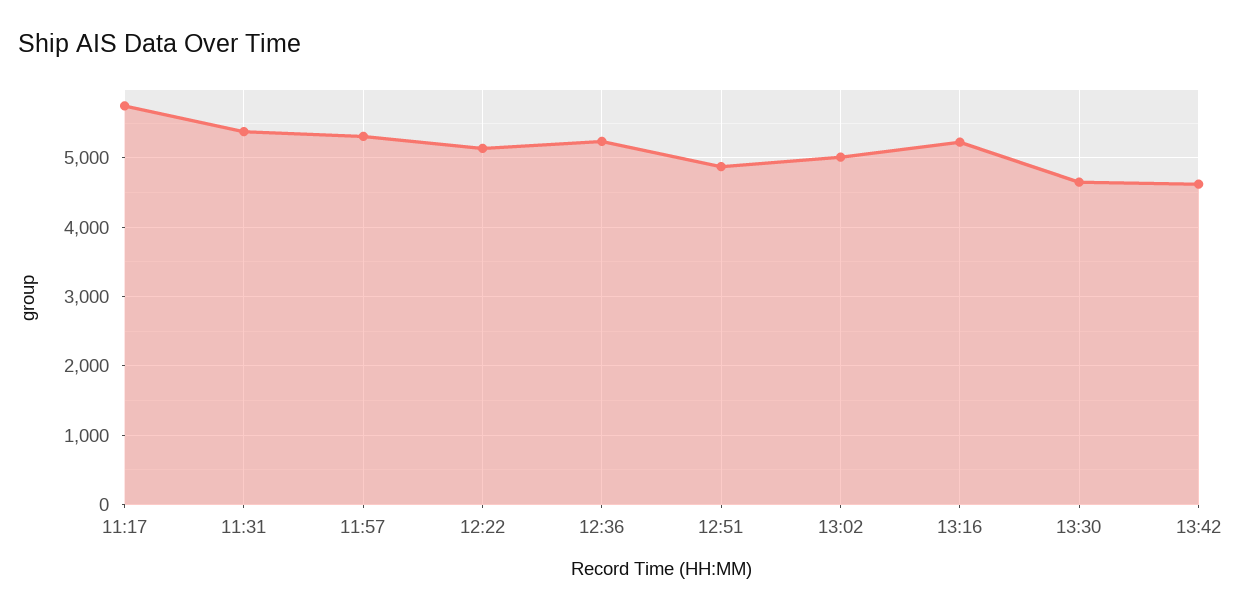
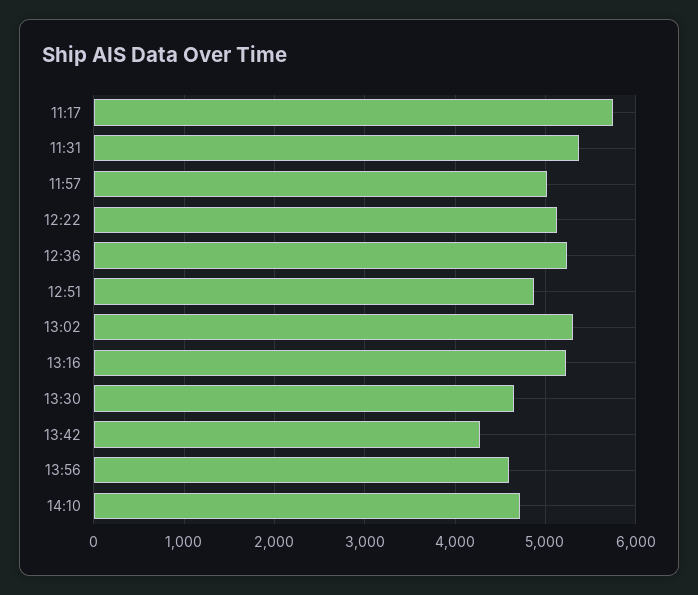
11:57: 5300 -> 5000
13:02: 5000 -> 5300
13:42: 4600 -> 4300
13:56: none -> 4600
14:10: none -> 4700

